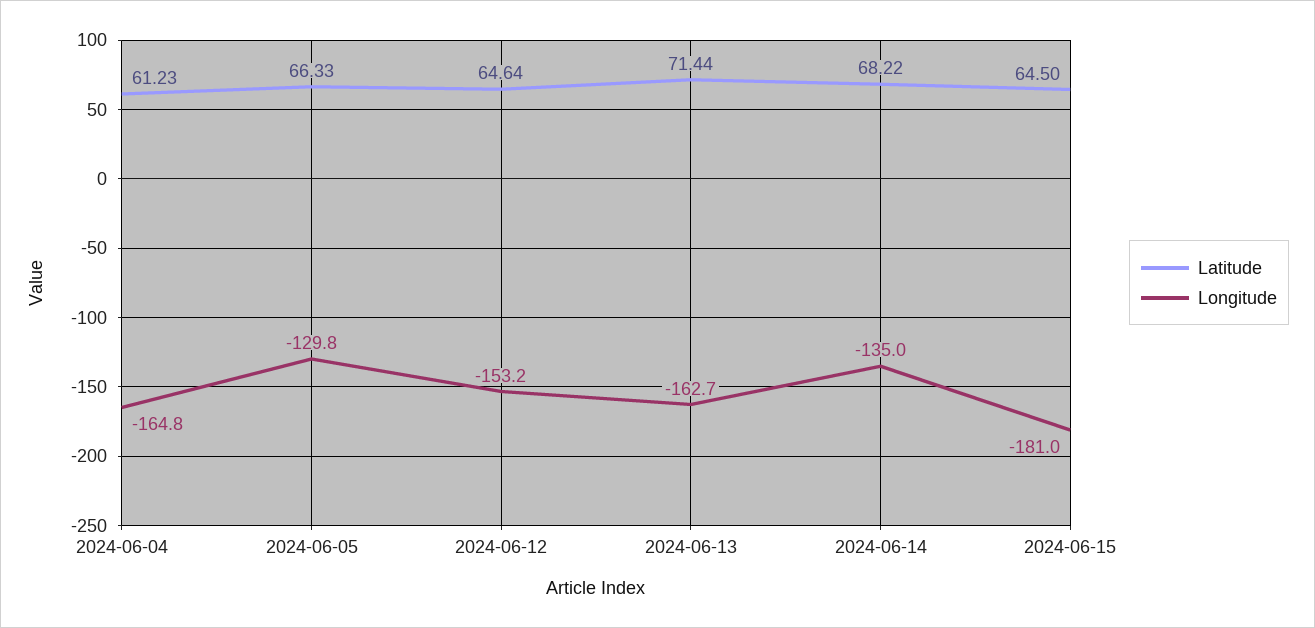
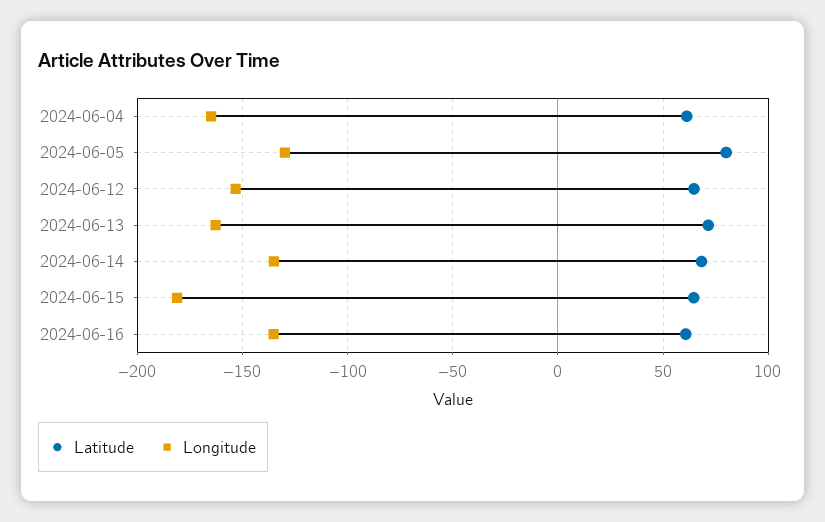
Latitude, 2024-06-05: 66.33 -> 80
Latitude, 2024-06-16: none -> 60
Longitude, 2024-06-16: none -> -135

